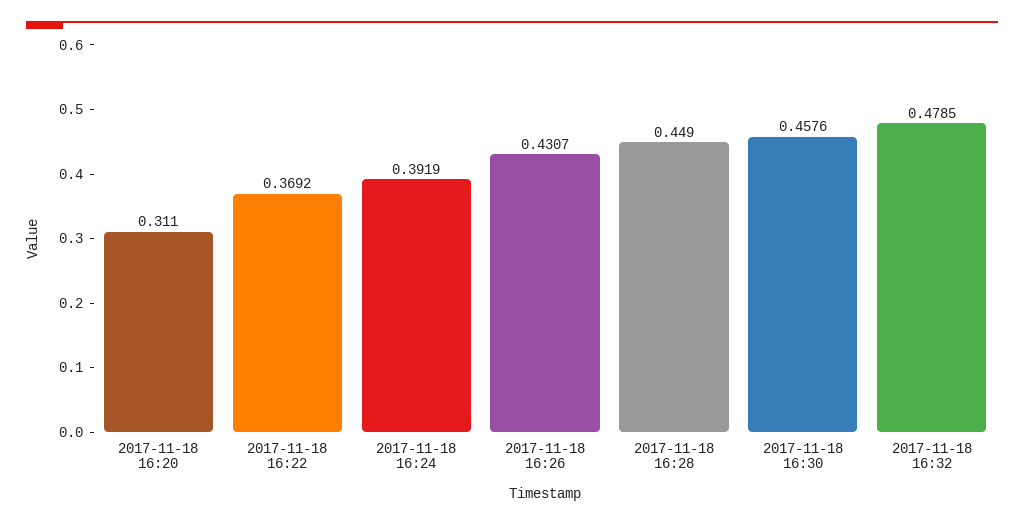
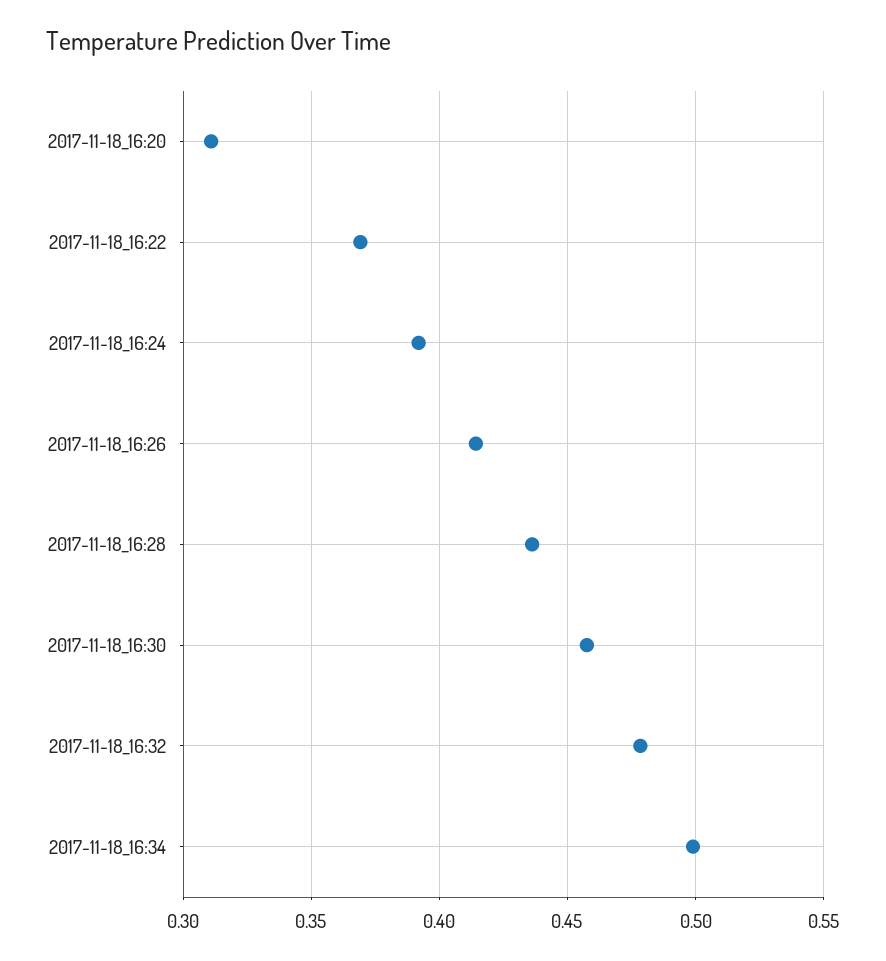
2017-11-18 16:26: 0.4307 -> 0.415
2017-11-18 16:28: 0.449 -> 0.435
2017-11-18_16:34: none -> 0.5

